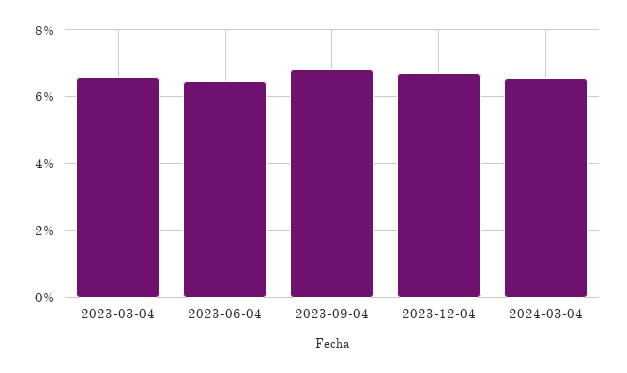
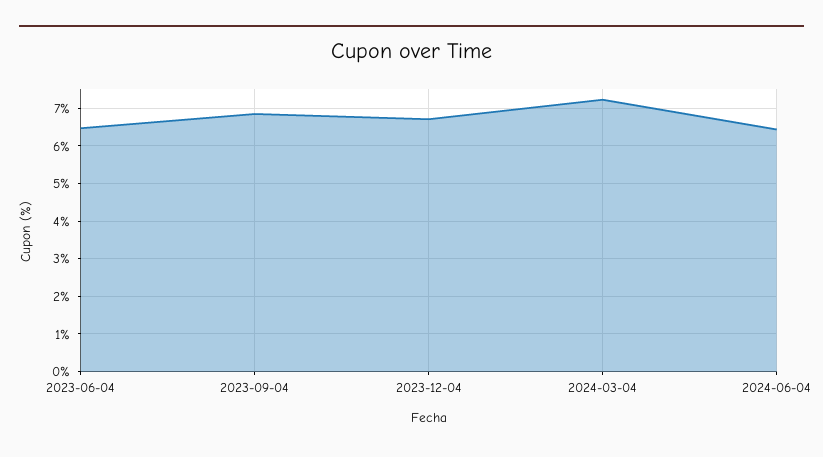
2023-03-04: 6.6 -> none
2024-03-04: 6.6 -> 7.2
2024-06-04: none -> 6.4

